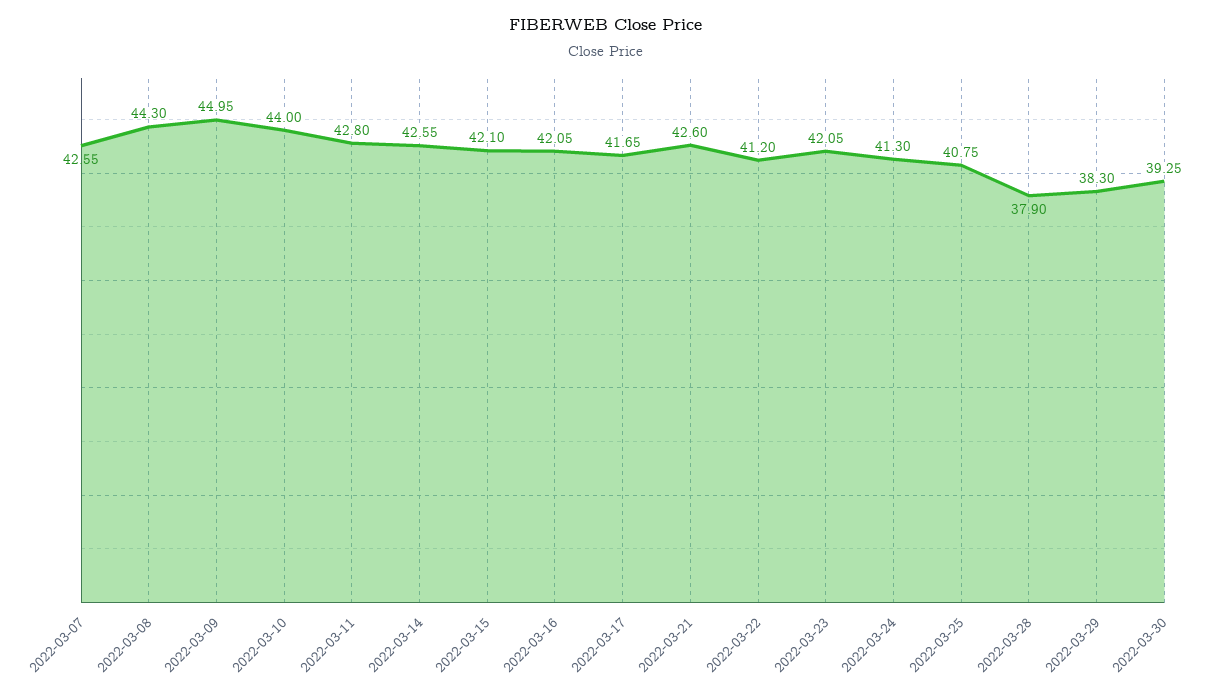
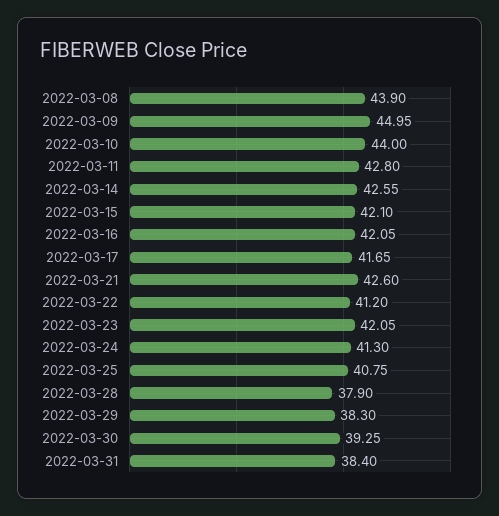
2022-03-07: 42.55 -> none
2022-03-08: 44.3 -> 43.9
2022-03-31: none -> 38.4

